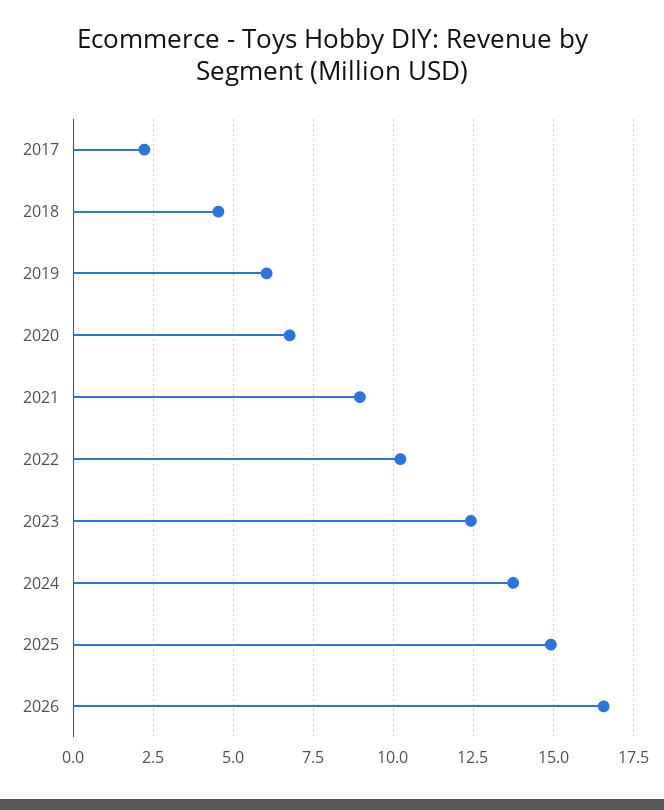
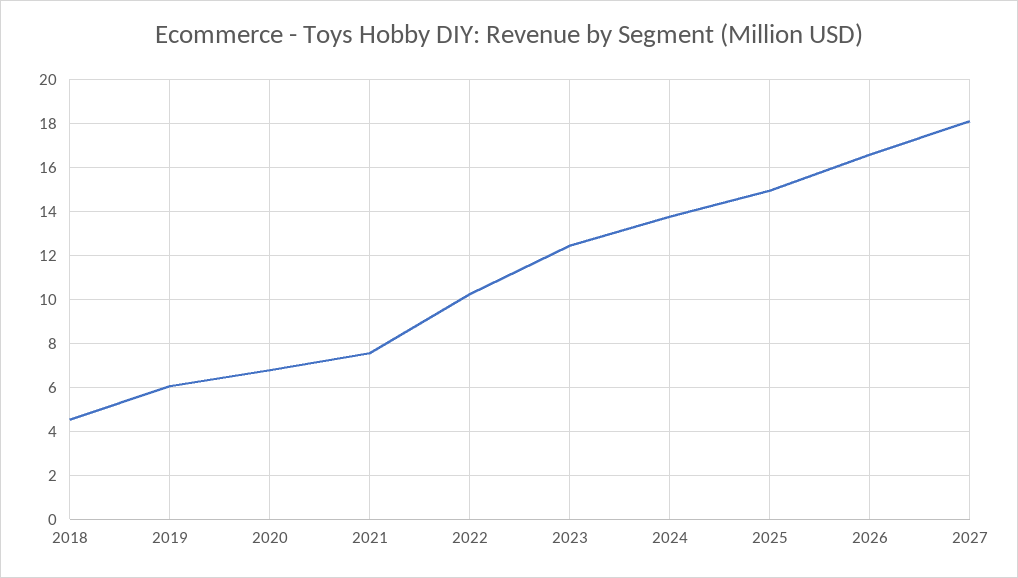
2017: 2.25 -> none
2021: 9 -> 7.5
2027: none -> 18

